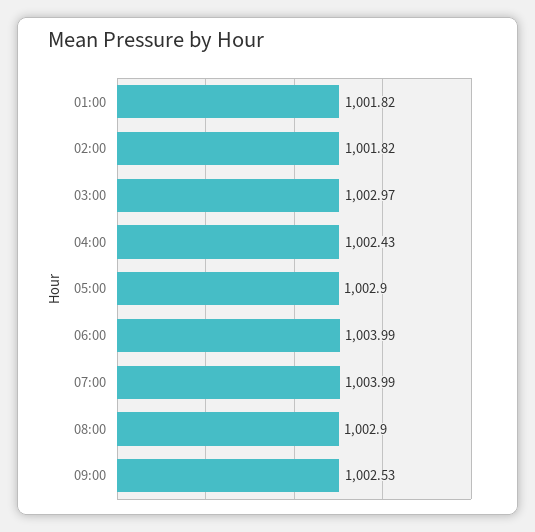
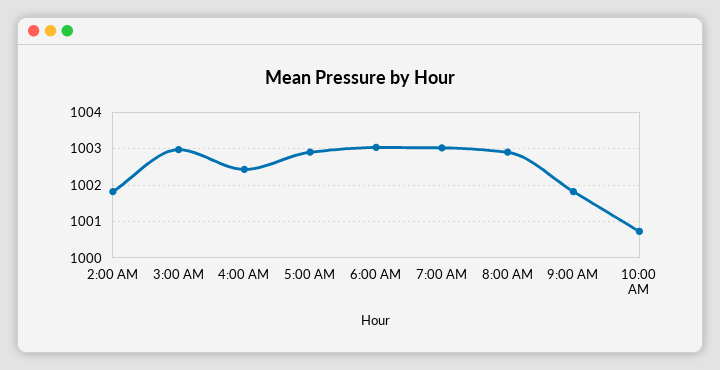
01:00: 1001.82 -> none
06:00: 1003.99 -> 1003
07:00: 1003.99 -> 1003
09:00: 1002.53 -> 1001.8
10:00 AM: none -> 1000.8

